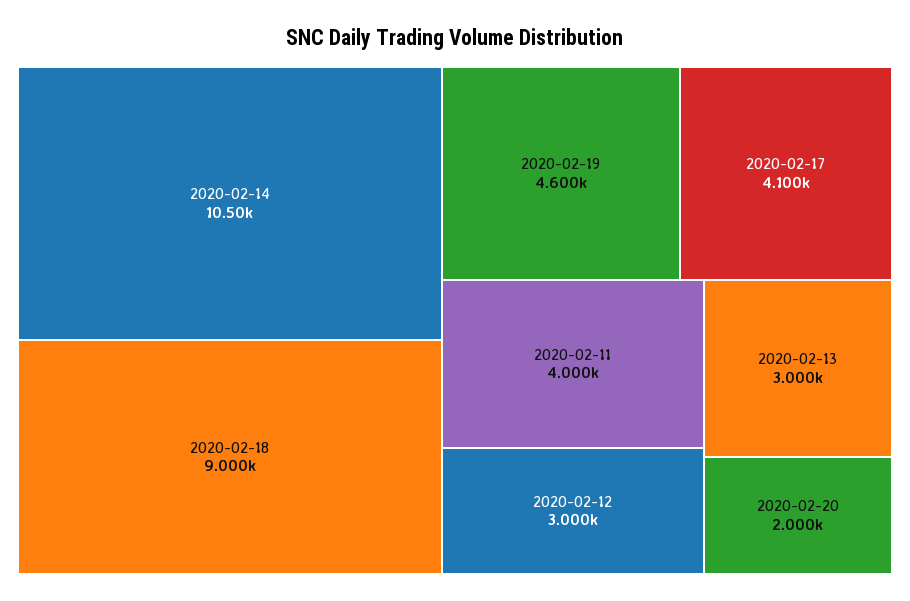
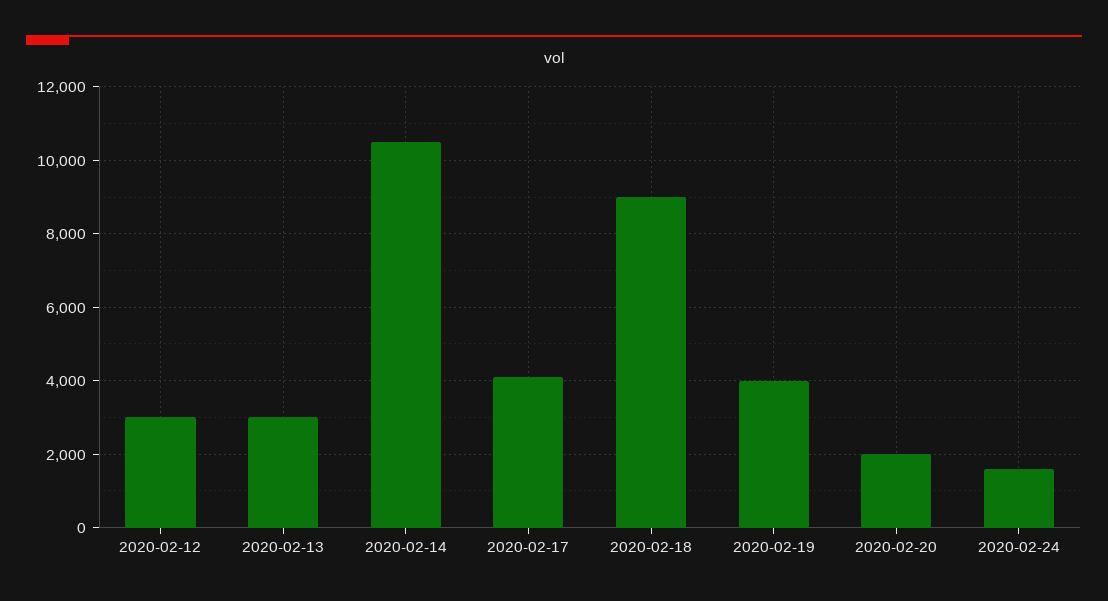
2020-02-19: 4600 -> 4000
2020-02-11: 4000 -> none
2020-02-24: none -> 1600

